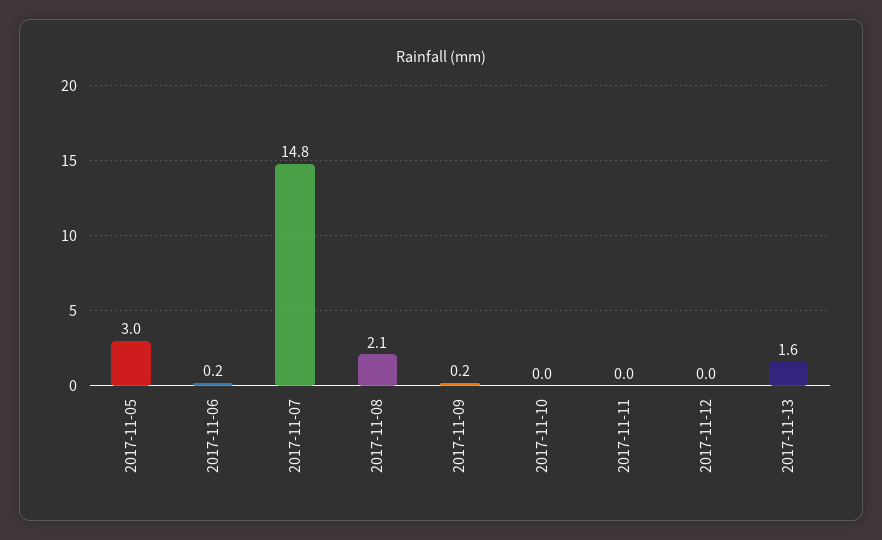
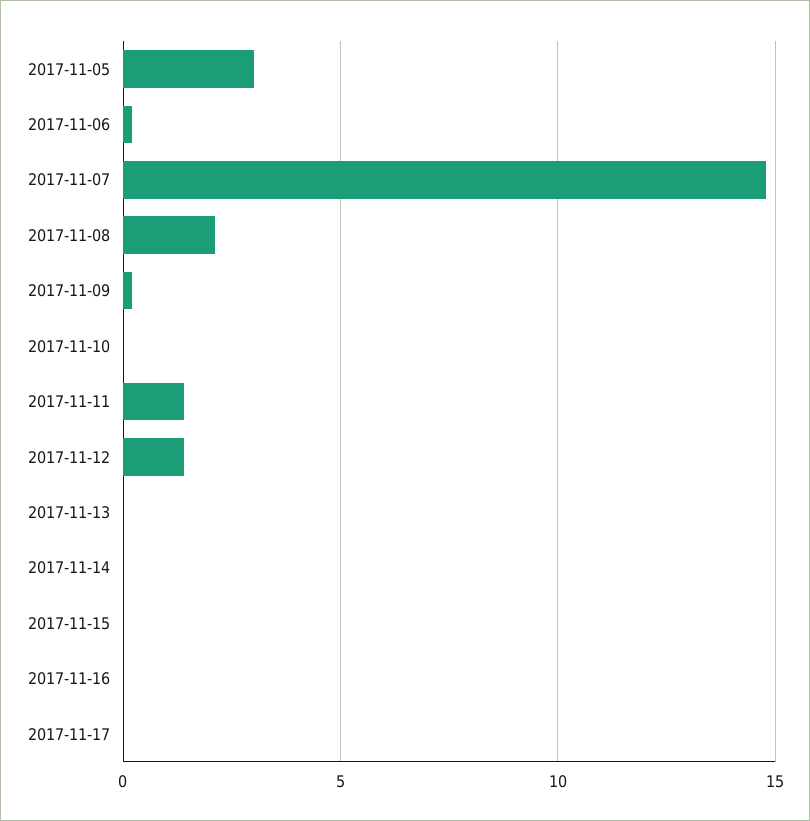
2017-11-11: 0 -> 1.5
2017-11-12: 0 -> 1.5
2017-11-13: 1.6 -> 0
2017-11-14: none -> 0
2017-11-15: none -> 0
2017-11-16: none -> 0
2017-11-17: none -> 0

